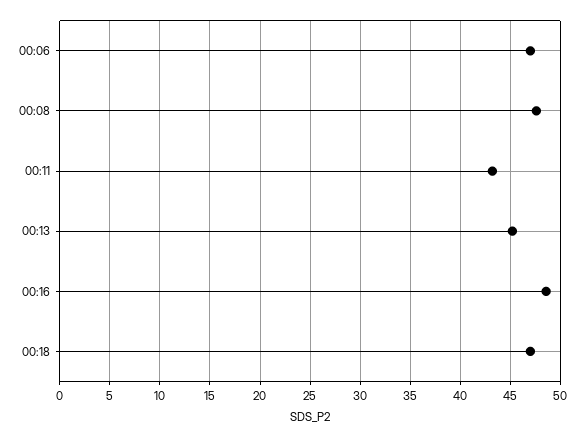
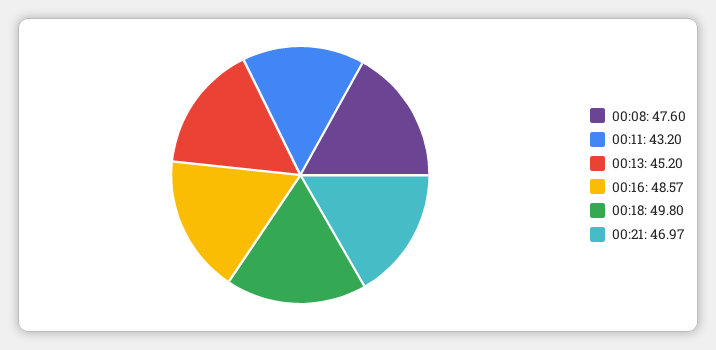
00:06: 47 -> none
00:18: 47 -> 49.8
00:21: none -> 46.97

